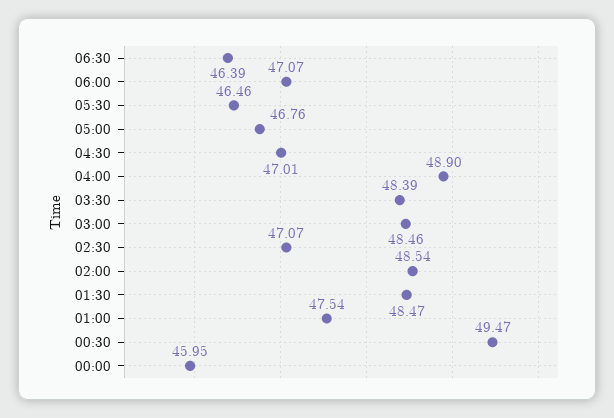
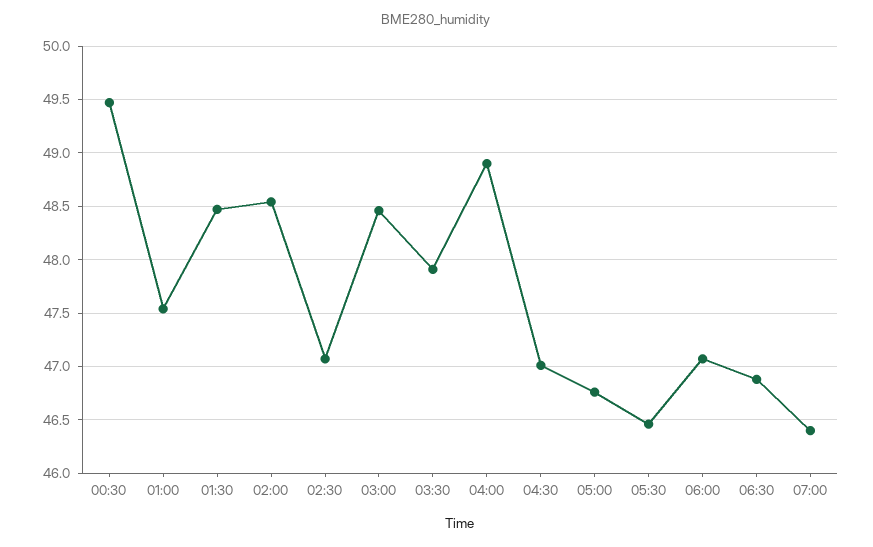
06:30: 46.39 -> 46.9
03:30: 48.39 -> 47.9
00:00: 45.95 -> none
07:00: none -> 46.4

